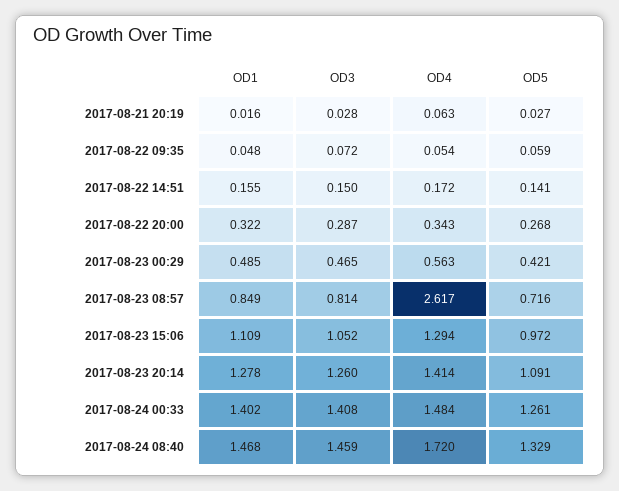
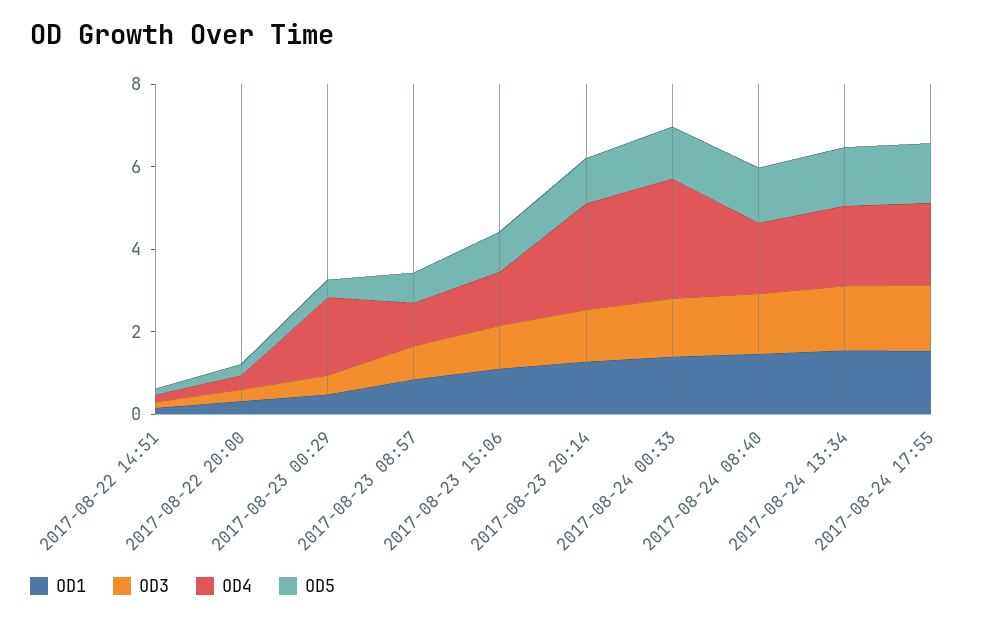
OD1, 2017-08-21 20:19: 0.016 -> none
OD3, 2017-08-21 20:19: 0.028 -> none
OD4, 2017-08-21 20:19: 0.063 -> none
OD5, 2017-08-21 20:19: 0.027 -> none
OD1, 2017-08-22 09:35: 0.048 -> none
OD3, 2017-08-22 09:35: 0.072 -> none
OD4, 2017-08-22 09:35: 0.054 -> none
OD5, 2017-08-22 09:35: 0.059 -> none
OD4, 2017-08-23 00:29: 0.563 -> 2
OD4, 2017-08-23 08:57: 2.617 -> 1
OD4, 2017-08-23 20:14: 1.414 -> 2.5
OD4, 2017-08-24 00:33: 1.484 -> 3
OD1, 2017-08-24 13:34: none -> 1.5
OD3, 2017-08-24 13:34: none -> 1.5
OD4, 2017-08-24 13:34: none -> 2
OD5, 2017-08-24 13:34: none -> 1.5
OD1, 2017-08-24 17:55: none -> 1.5
OD3, 2017-08-24 17:55: none -> 1.5
OD4, 2017-08-24 17:55: none -> 2
OD5, 2017-08-24 17:55: none -> 1.5

